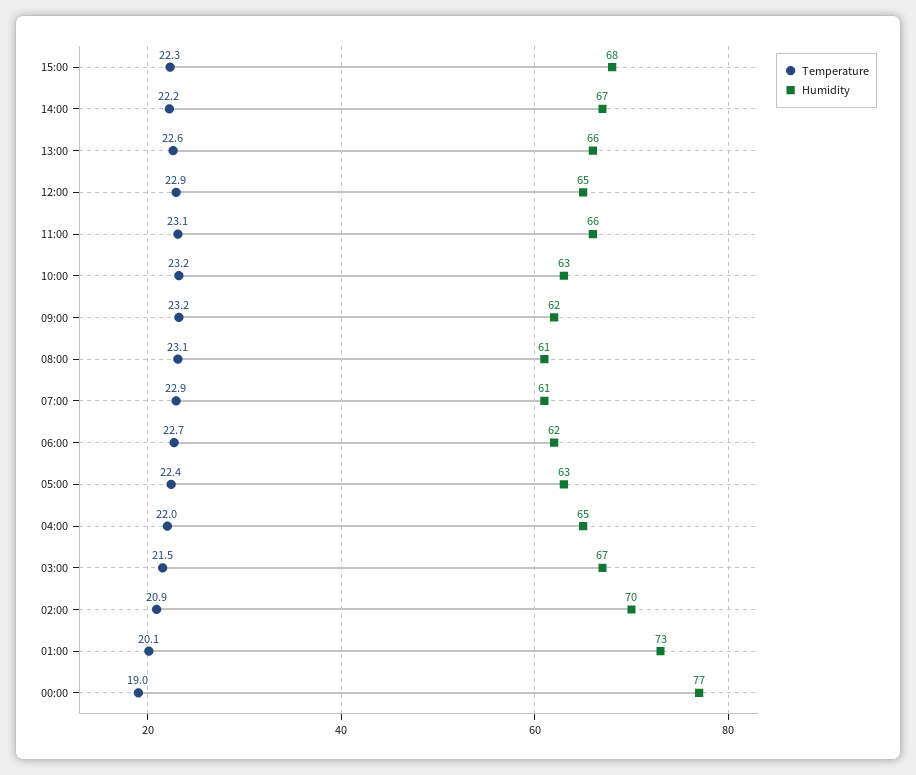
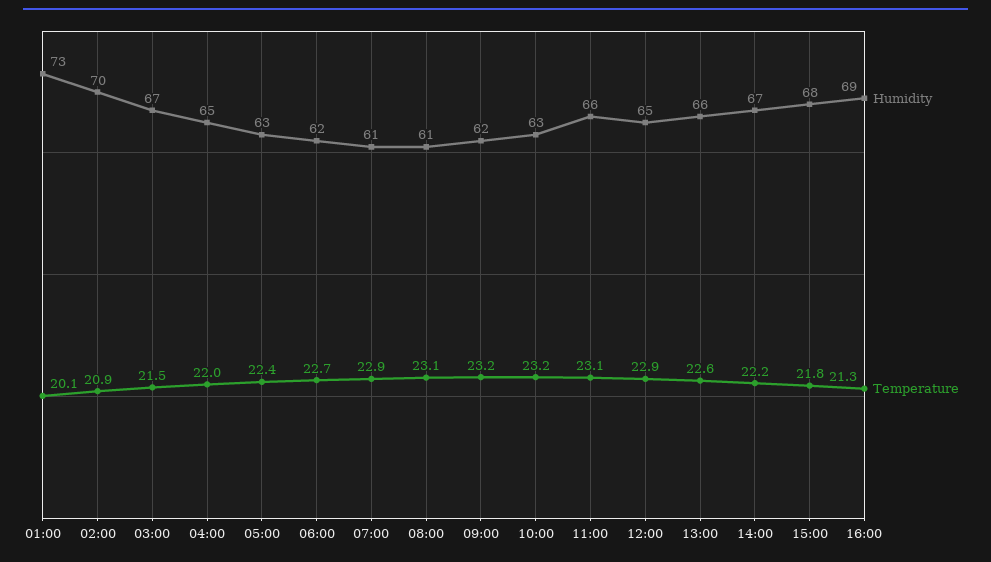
Temperature, 15:00: 22.3 -> 21.8
Temperature, 00:00: 19 -> none
Humidity, 00:00: 77 -> none
Humidity, 16:00: none -> 69
Temperature, 16:00: none -> 21.3

